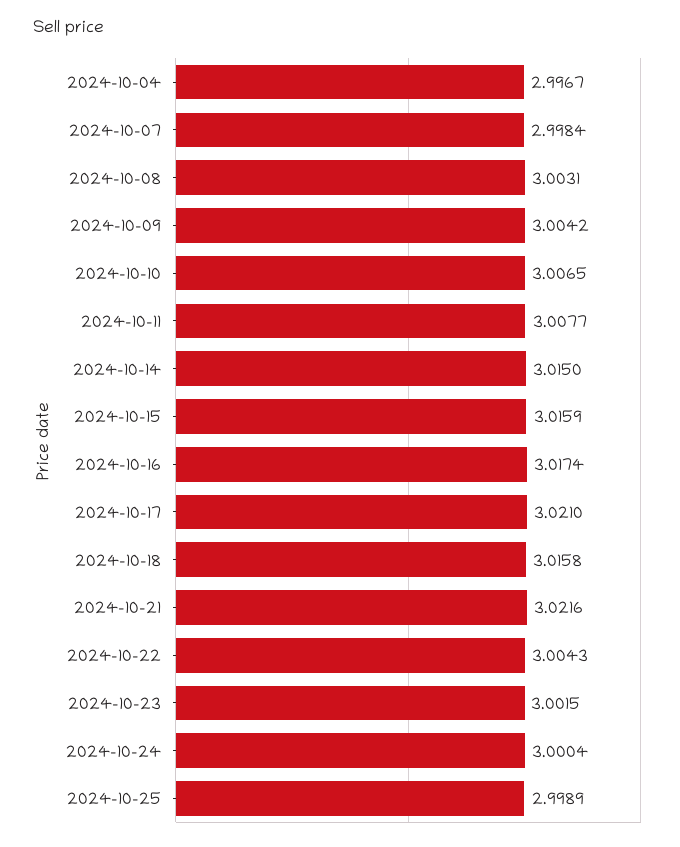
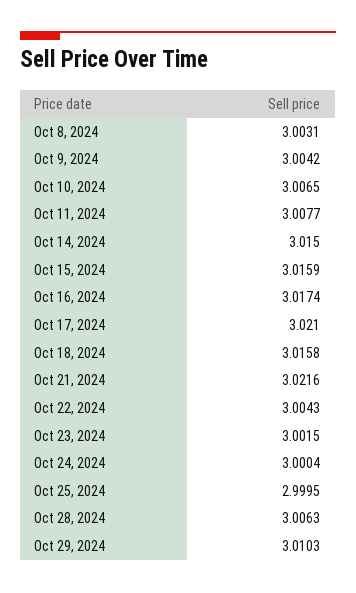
2024-10-04: 2.9967 -> none
2024-10-07: 2.9984 -> none
2024-10-25: 2.9989 -> 2.9995
Oct 28, 2024: none -> 3.0063
Oct 29, 2024: none -> 3.0103

